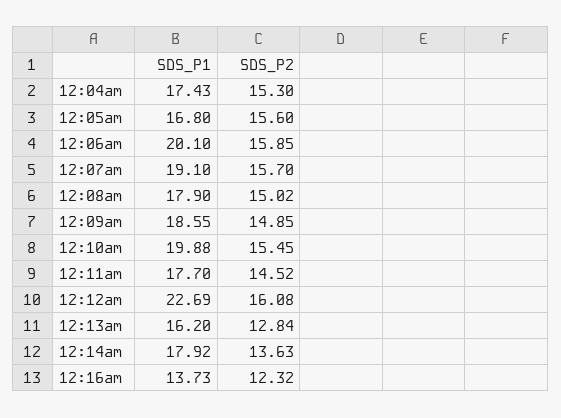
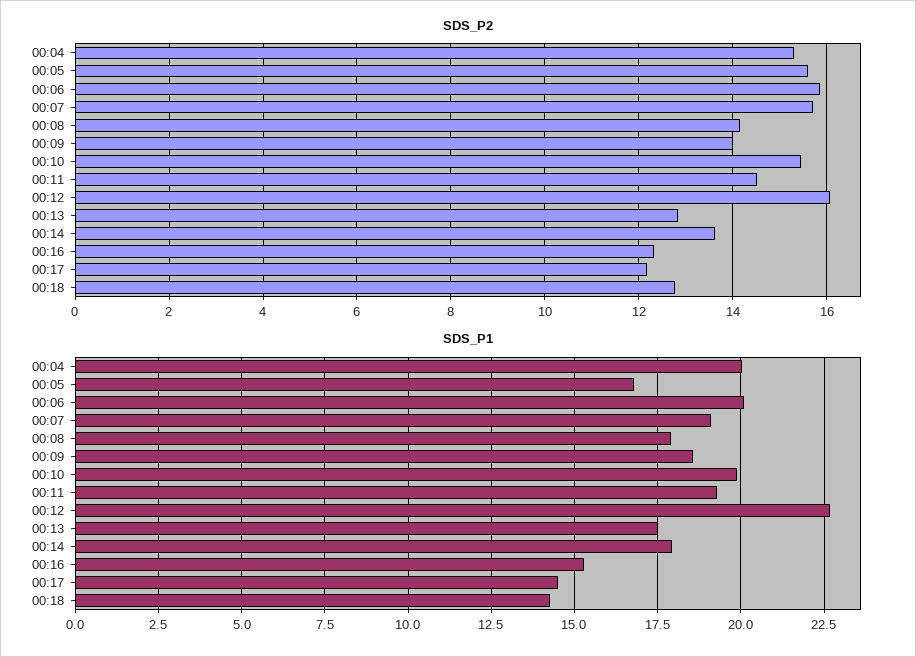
SDS_P1, 12:04am: 17.43 -> 20
SDS_P2, 12:08am: 15.02 -> 14.2
SDS_P2, 12:09am: 14.85 -> 14
SDS_P1, 12:11am: 17.7 -> 19.25
SDS_P1, 12:13am: 16.2 -> 17.5
SDS_P1, 12:16am: 13.73 -> 15.25
SDS_P2, 00:17: none -> 12.2
SDS_P2, 00:18: none -> 12.8
SDS_P1, 00:17: none -> 14.5
SDS_P1, 00:18: none -> 14.25

